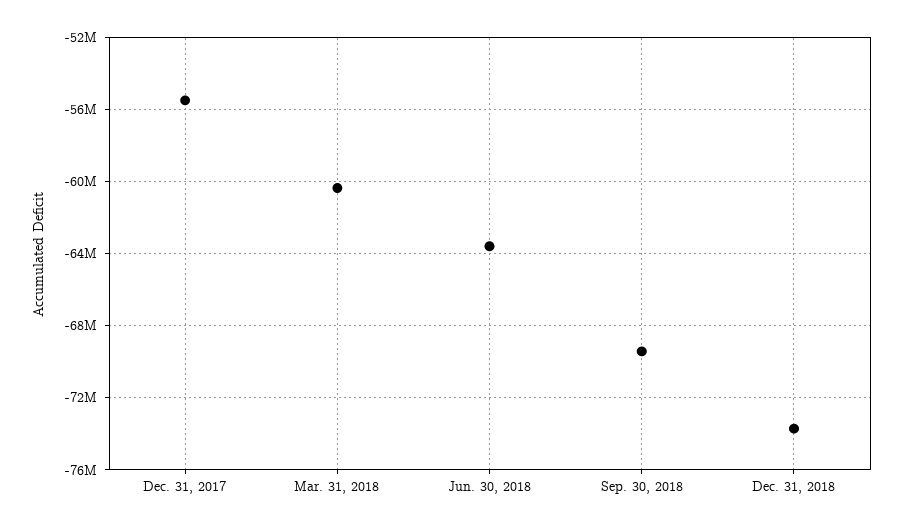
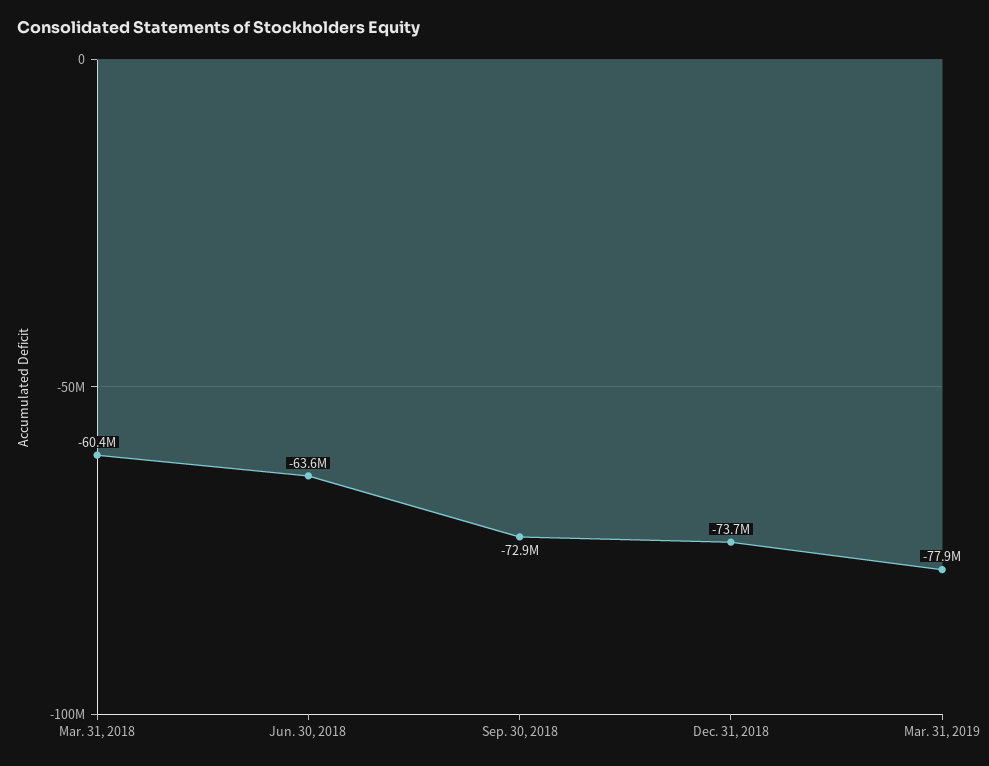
Dec. 31, 2017: -55500000 -> none
Sep. 30, 2018: -69500000 -> -72900000
Mar. 31, 2019: none -> -77900000

